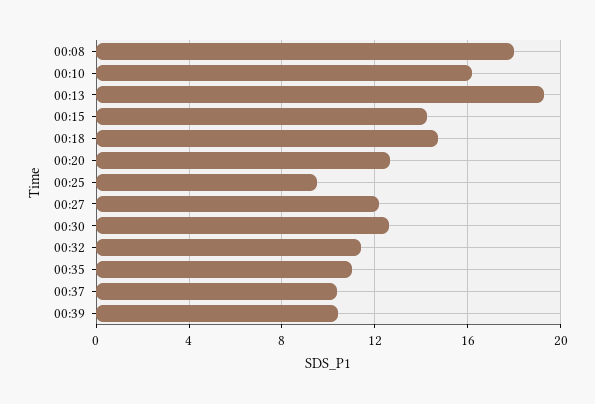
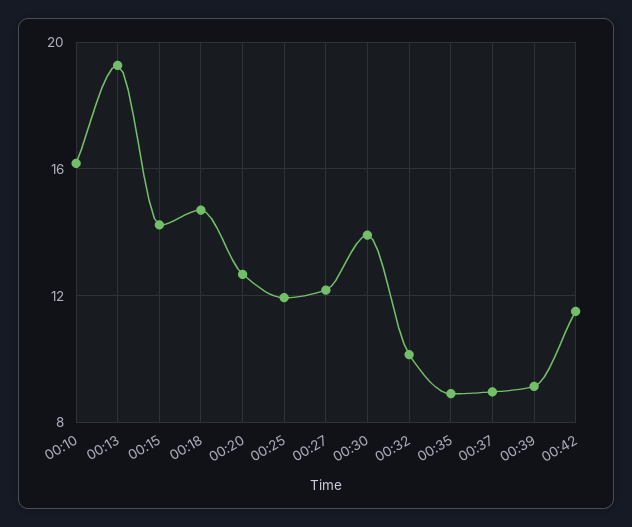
00:08: 18 -> none
00:25: 9.5 -> 12
00:30: 12.5 -> 14
00:32: 11.5 -> 10
00:35: 11 -> 9
00:37: 10.5 -> 9
00:39: 10.5 -> 9
00:42: none -> 11.5

